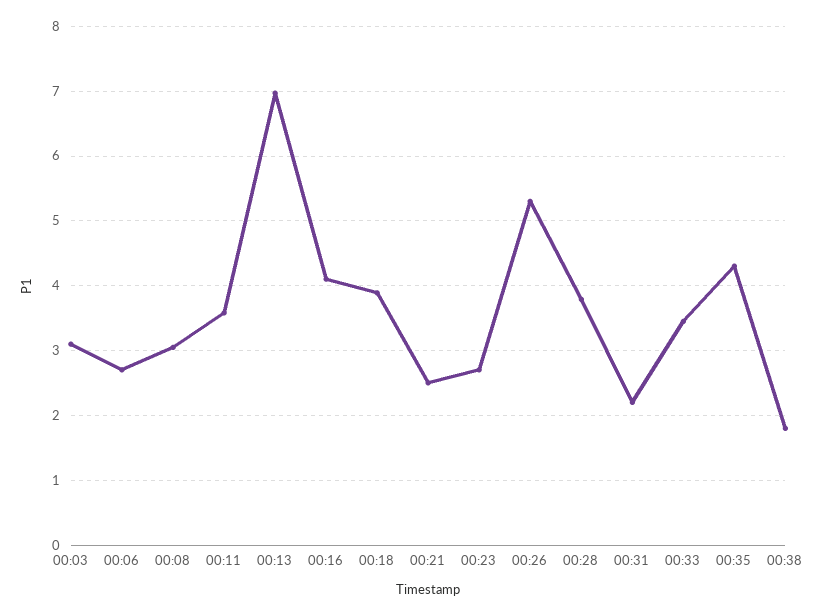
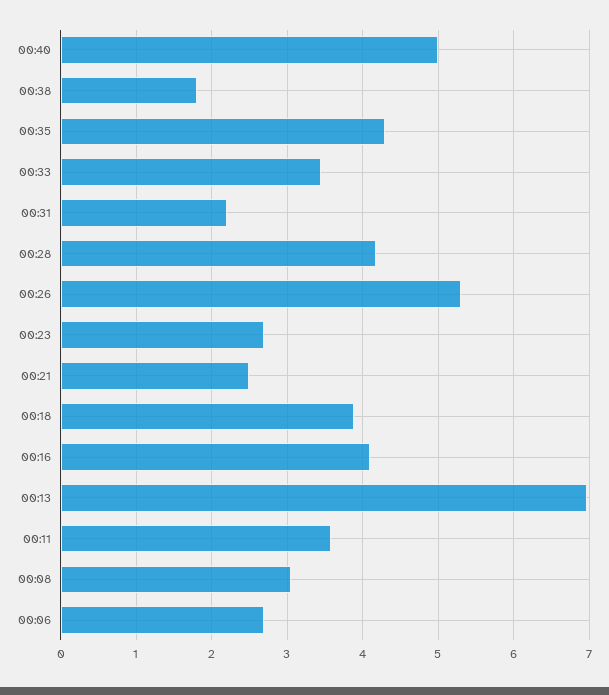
00:03: 3.1 -> none
00:28: 3.8 -> 4.2
00:40: none -> 5

